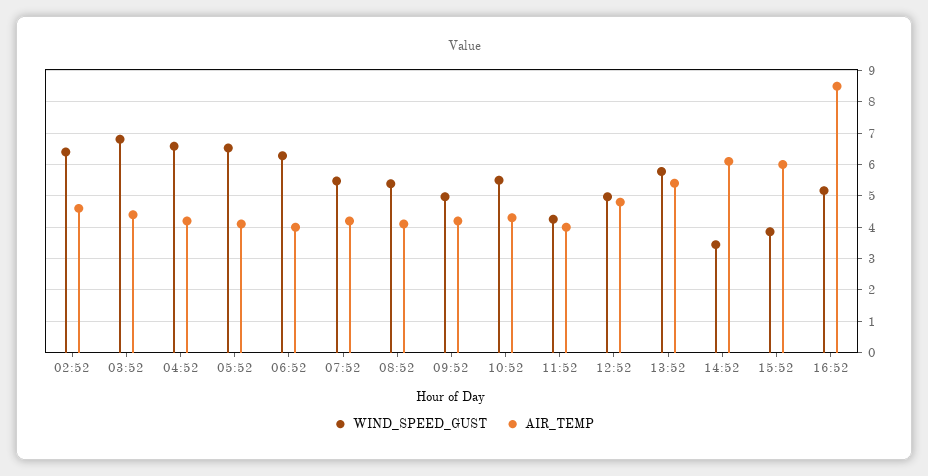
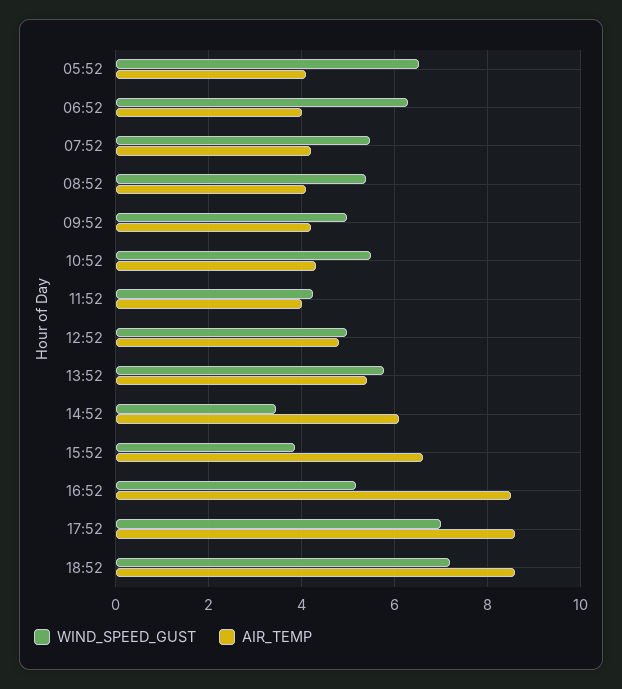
WIND_SPEED_GUST, 02:52: 6.4 -> none
AIR_TEMP, 02:52: 4.6 -> none
WIND_SPEED_GUST, 03:52: 6.8 -> none
AIR_TEMP, 03:52: 4.4 -> none
WIND_SPEED_GUST, 04:52: 6.6 -> none
AIR_TEMP, 04:52: 4.2 -> none
AIR_TEMP, 15:52: 6 -> 6.6
WIND_SPEED_GUST, 17:52: none -> 7
AIR_TEMP, 17:52: none -> 8.6
WIND_SPEED_GUST, 18:52: none -> 7.2
AIR_TEMP, 18:52: none -> 8.6

